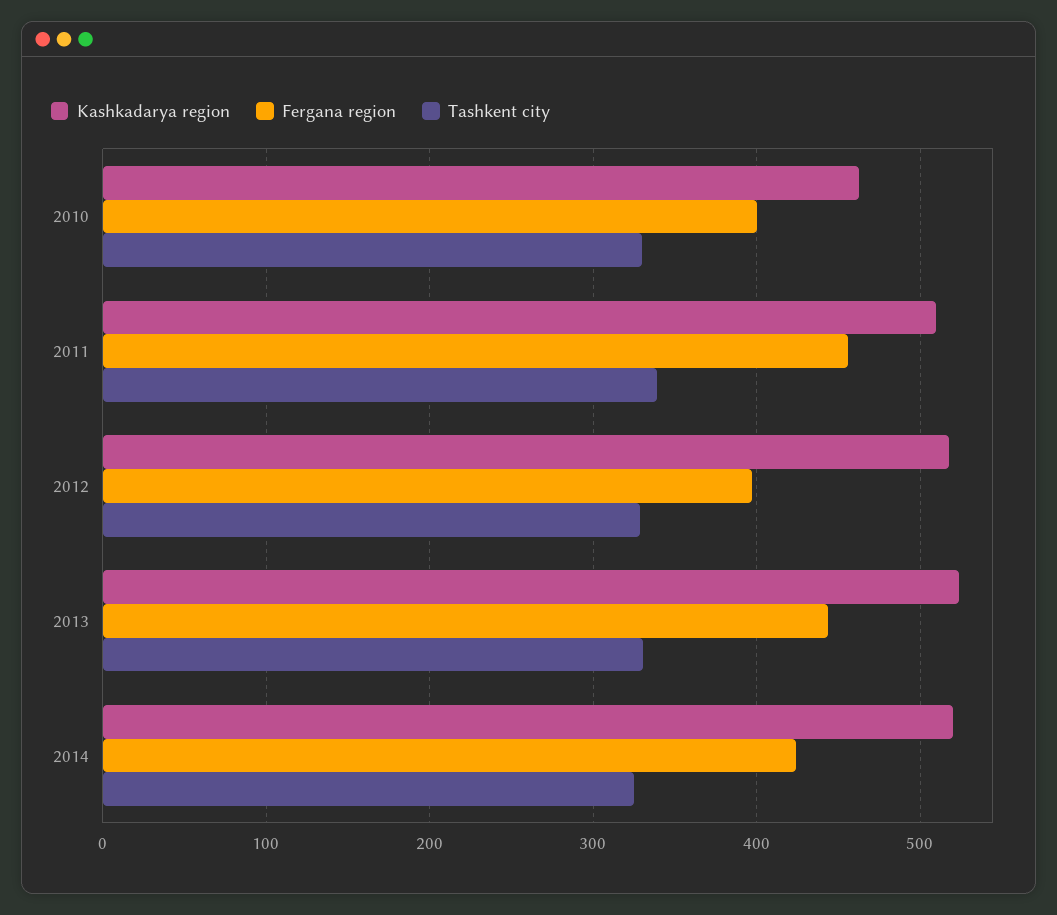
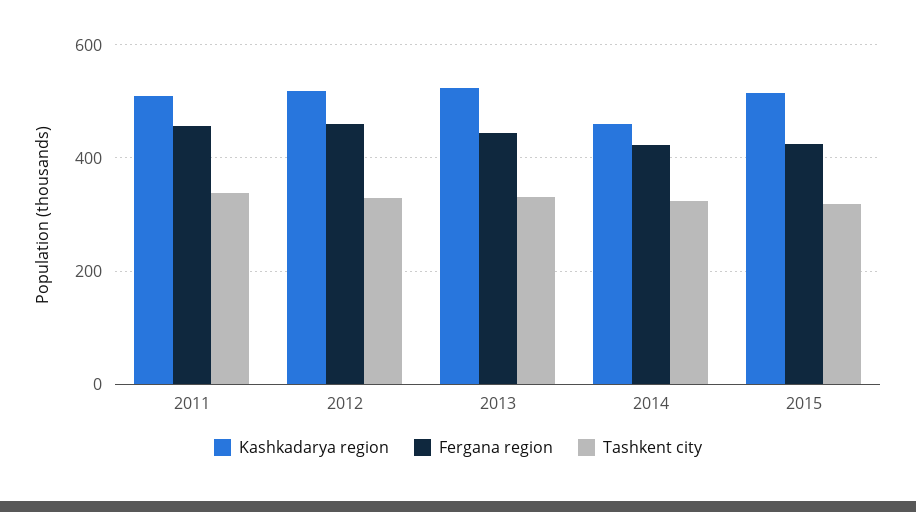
Kashkadarya region, 2010: 460 -> none
Fergana region, 2010: 400 -> none
Tashkent city, 2010: 330 -> none
Fergana region, 2012: 400 -> 460
Kashkadarya region, 2014: 520 -> 460
Kashkadarya region, 2015: none -> 520
Fergana region, 2015: none -> 420
Tashkent city, 2015: none -> 320

